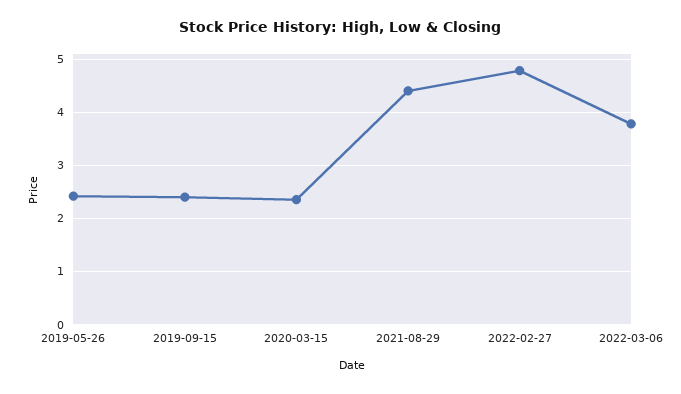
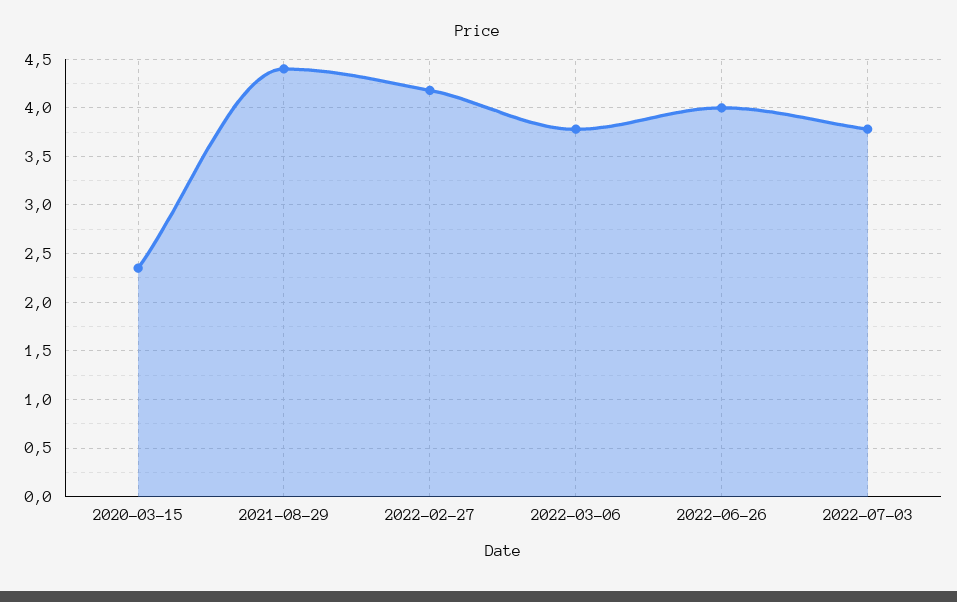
2019-05-26: 2.4 -> none
2019-09-15: 2.4 -> none
2022-02-27: 4.8 -> 4.2
2022-06-26: none -> 4
2022-07-03: none -> 3.8

